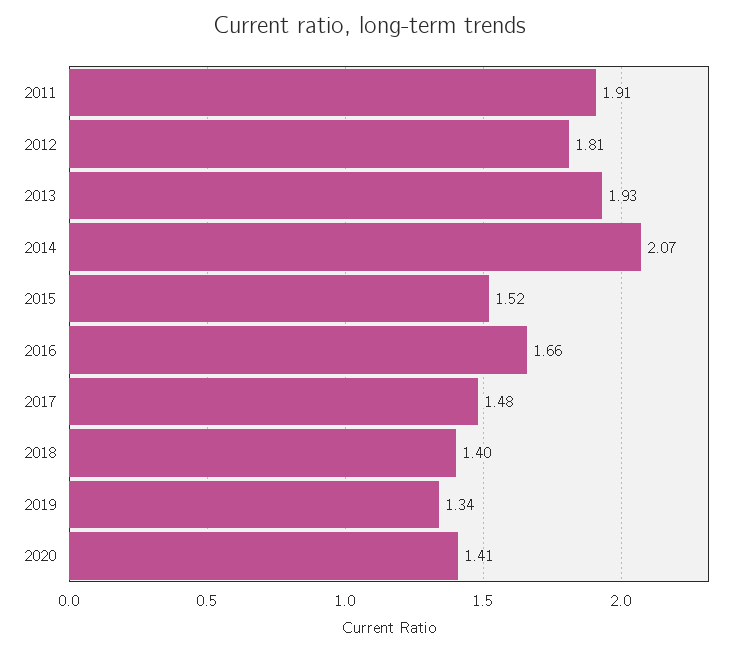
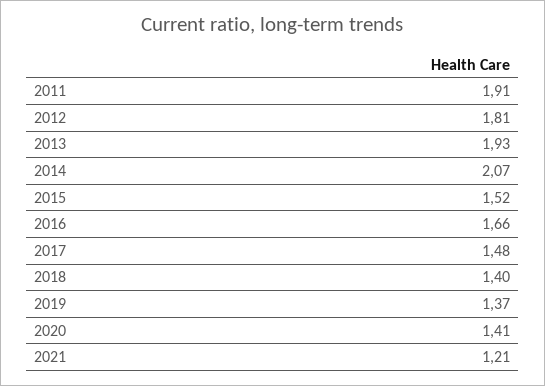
2019: 1.34 -> 1.37
2021: none -> 1.21

